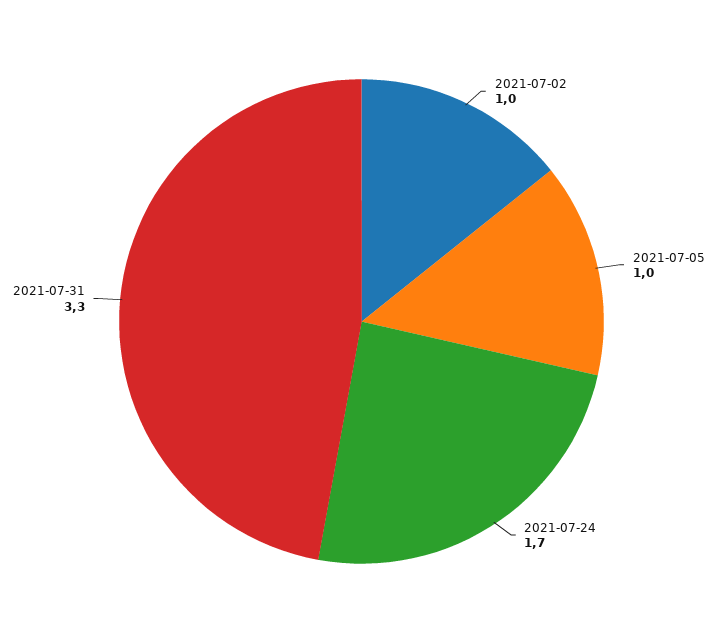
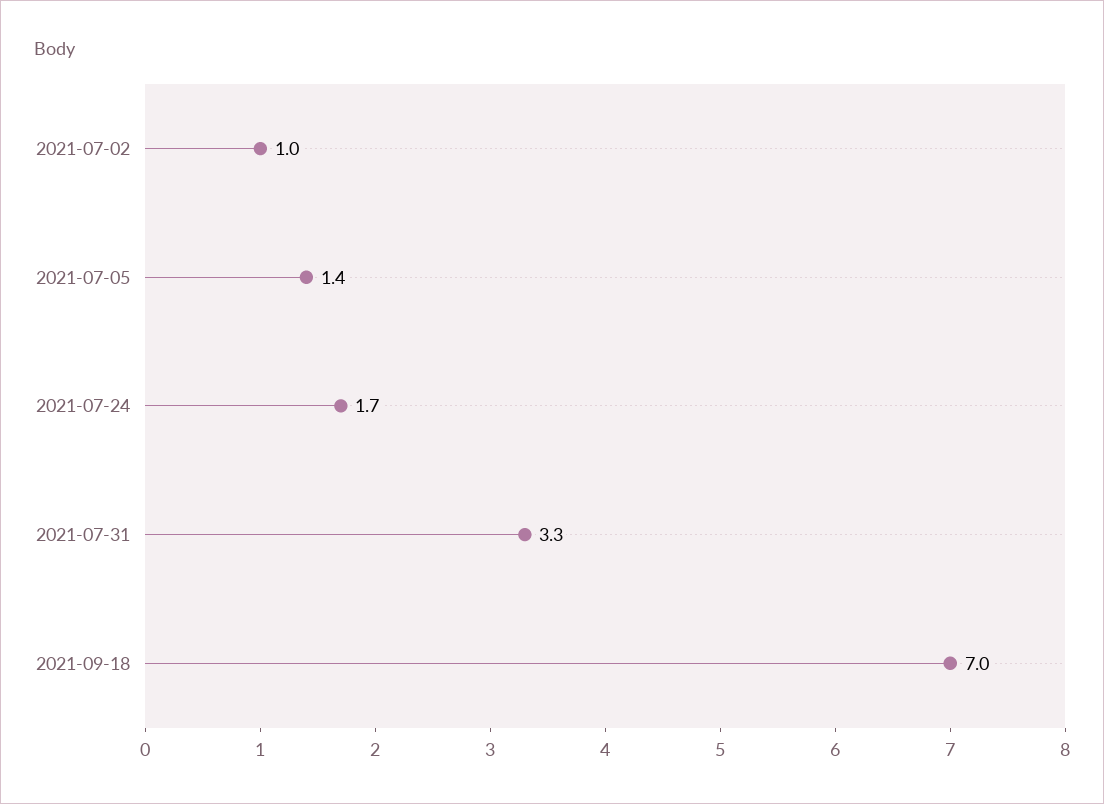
2021-07-05: 1 -> 1.4
2021-09-18: none -> 7

